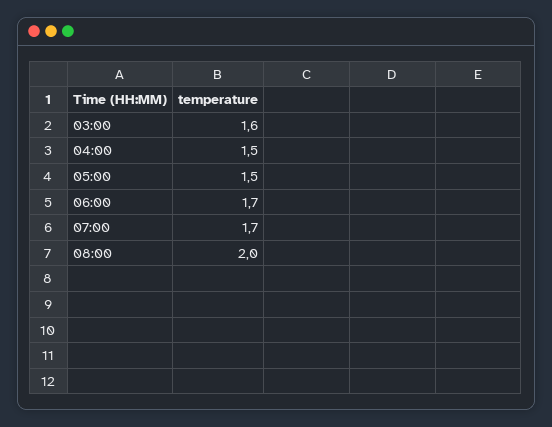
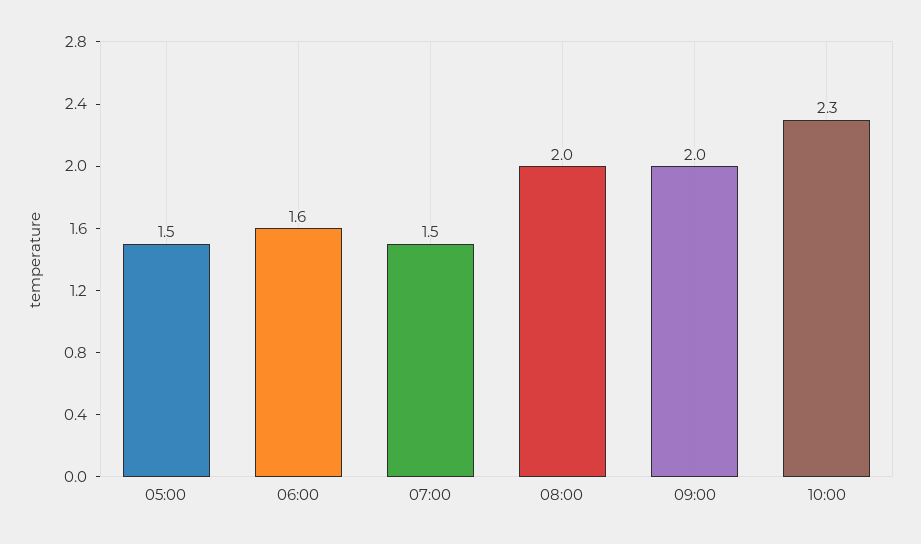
03:00: 1.6 -> none
04:00: 1.5 -> none
06:00: 1.7 -> 1.6
07:00: 1.7 -> 1.5
09:00: none -> 2
10:00: none -> 2.3

